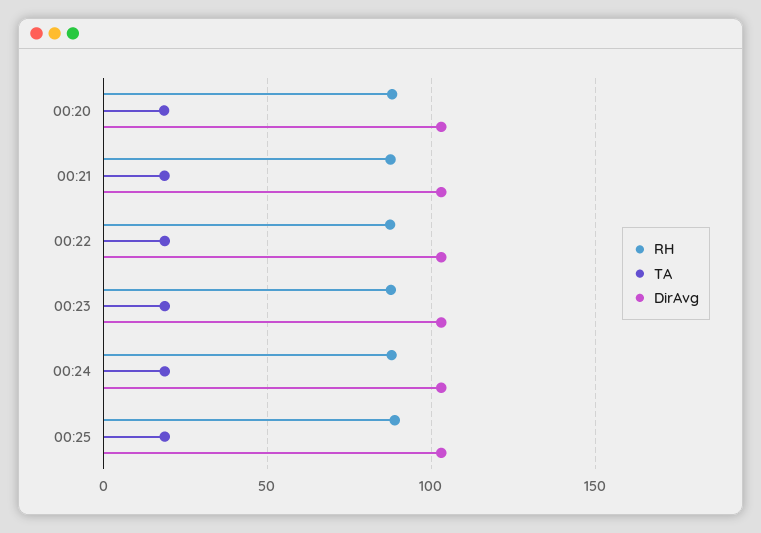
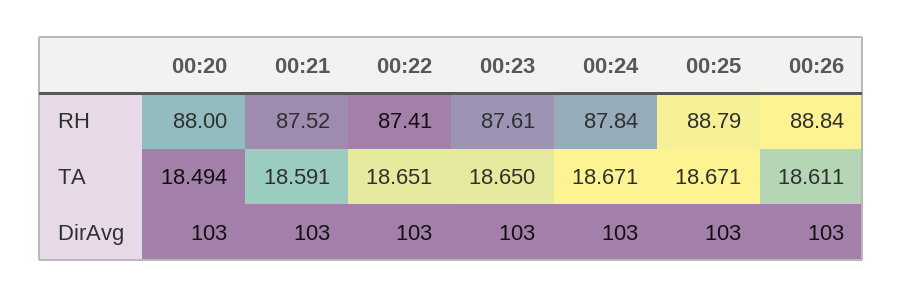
RH, 00:26: none -> 88.84
TA, 00:26: none -> 18.611
DirAvg, 00:26: none -> 103

